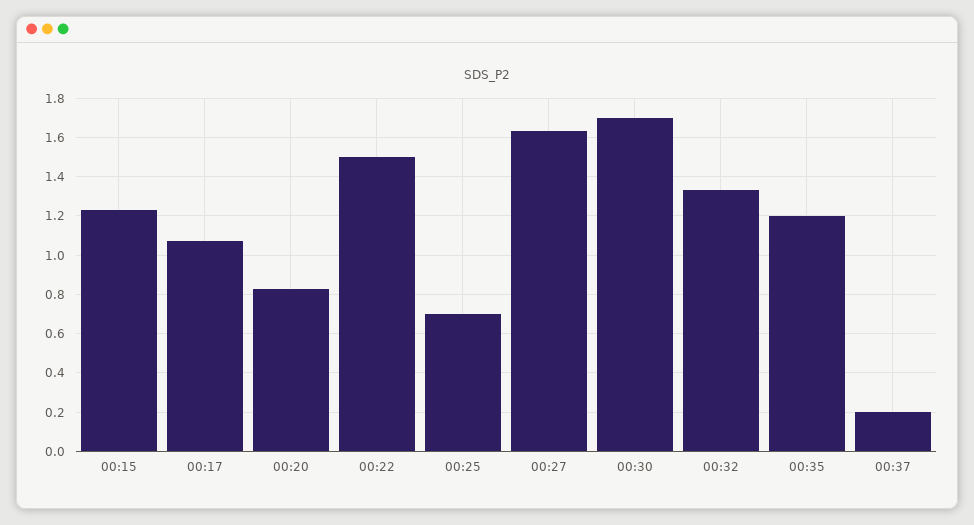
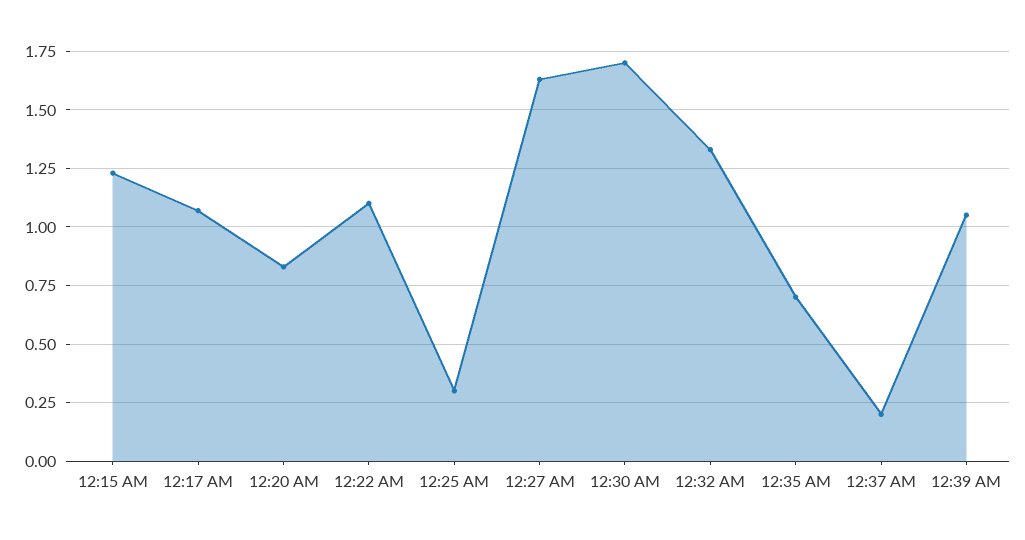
00:22: 1.5 -> 1.1
00:25: 0.7 -> 0.3
00:35: 1.2 -> 0.7
12:39 AM: none -> 1.05

